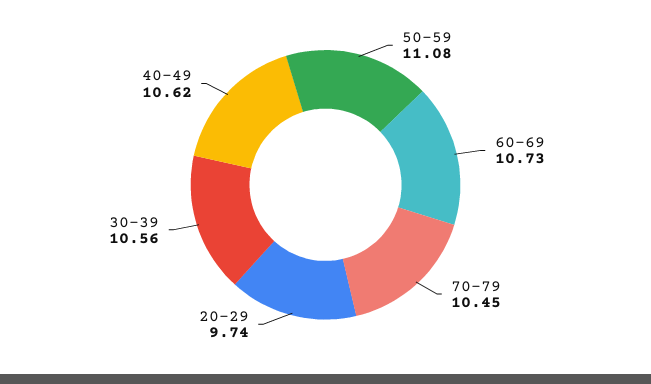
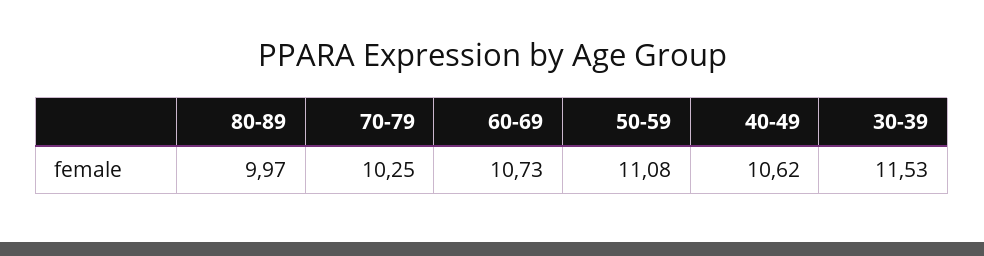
70-79: 10.45 -> 10.25
20-29: 9.74 -> none
30-39: 10.56 -> 11.53
80-89: none -> 9.97

